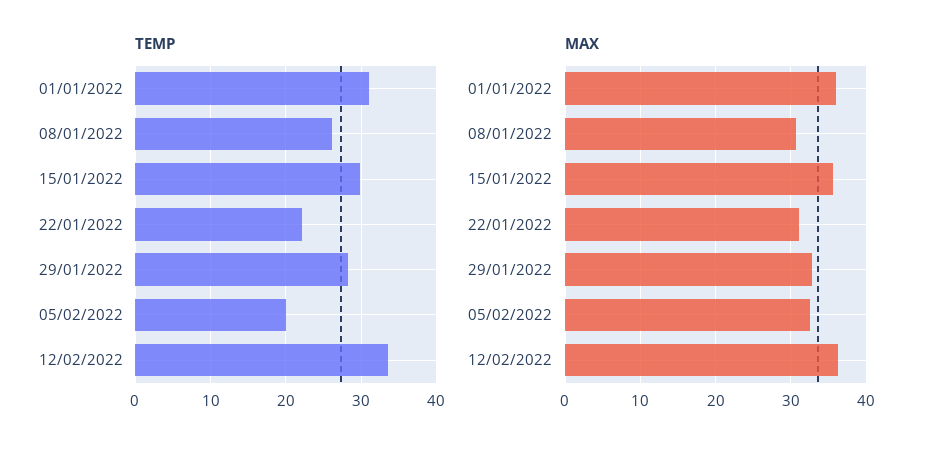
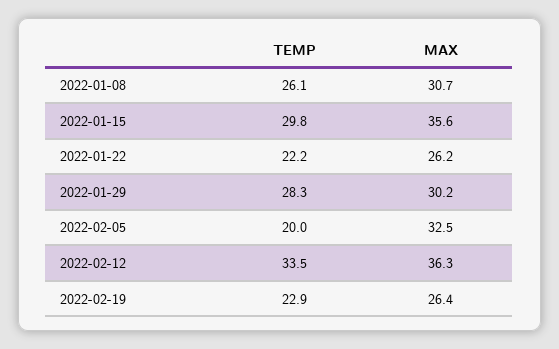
TEMP, 01/01/2022: 31 -> none
MAX, 01/01/2022: 36 -> none
MAX, 22/01/2022: 31 -> 26.2
MAX, 29/01/2022: 33 -> 30.2
TEMP, 2022-02-19: none -> 22.9
MAX, 2022-02-19: none -> 26.4

